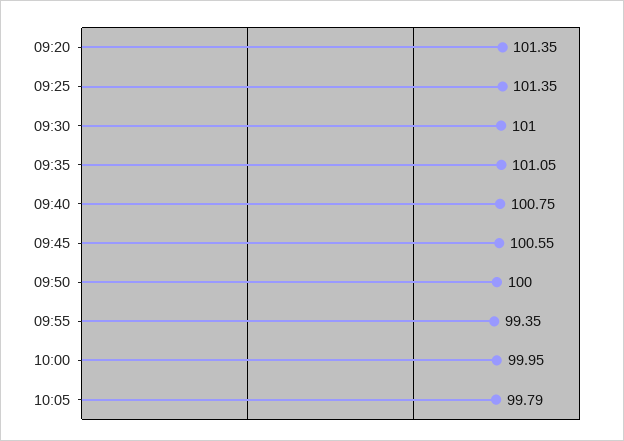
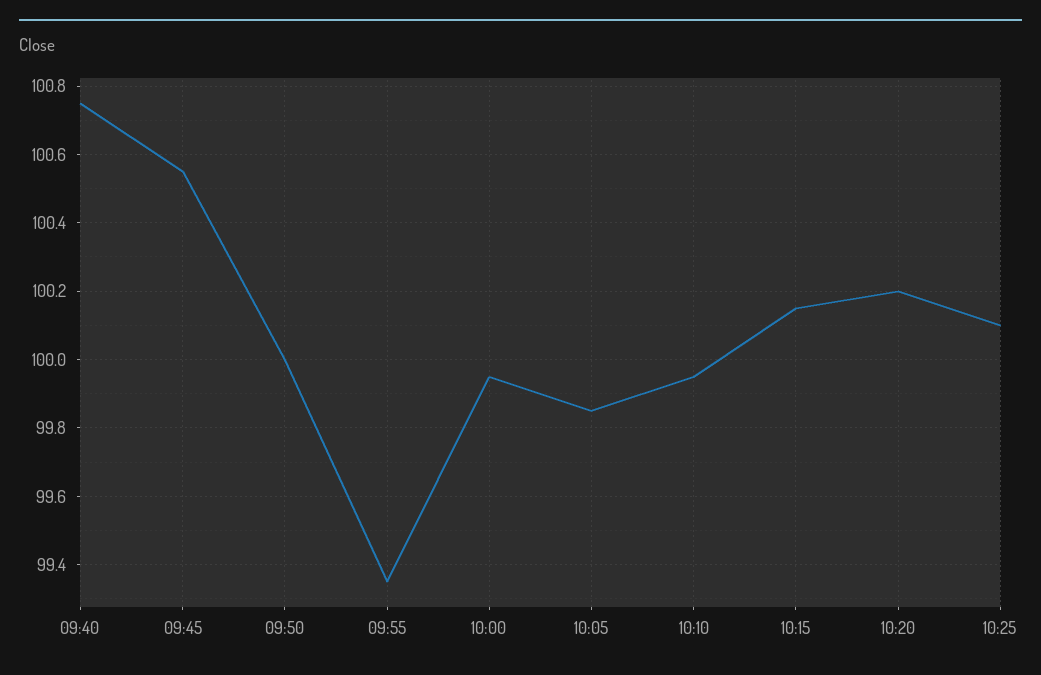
09:20: 101.35 -> none
09:25: 101.35 -> none
09:30: 101 -> none
09:35: 101.05 -> none
10:05: 99.79 -> 99.85
10:10: none -> 99.95
10:15: none -> 100.15
10:20: none -> 100.2
10:25: none -> 100.1

